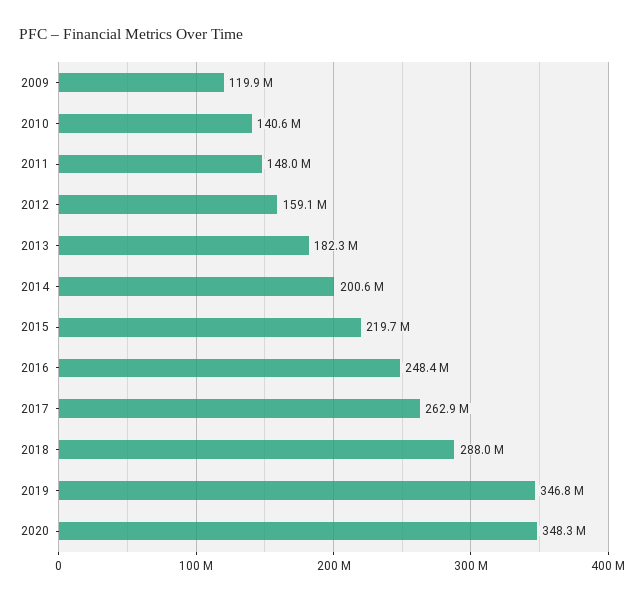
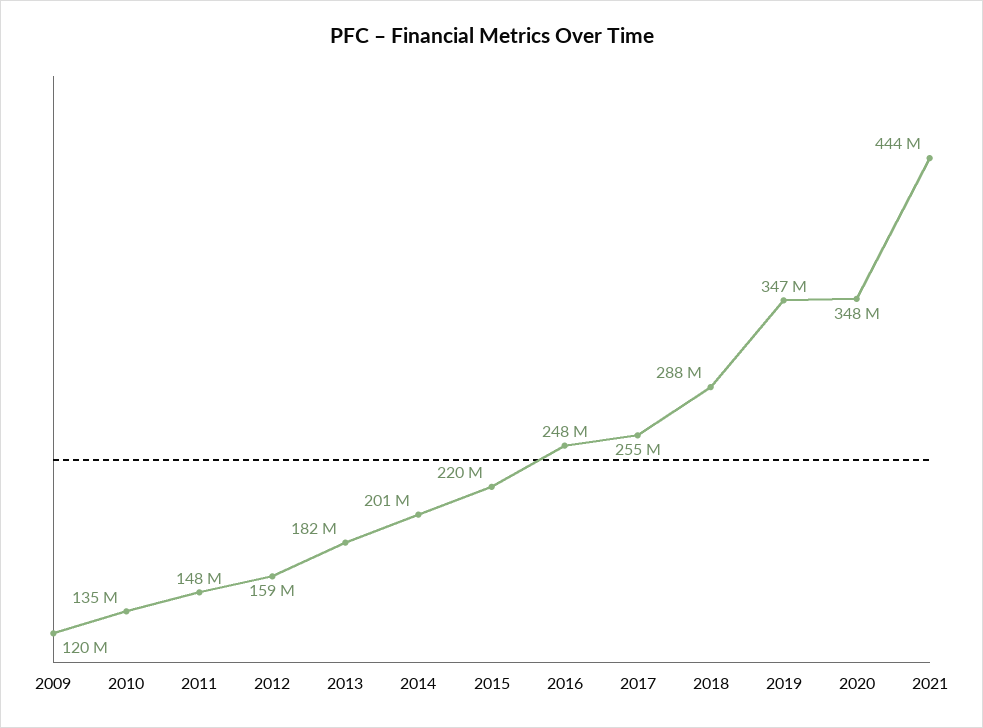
2010: 140600000 -> 135000000
2017: 262900000 -> 255000000
2021: none -> 444000000

